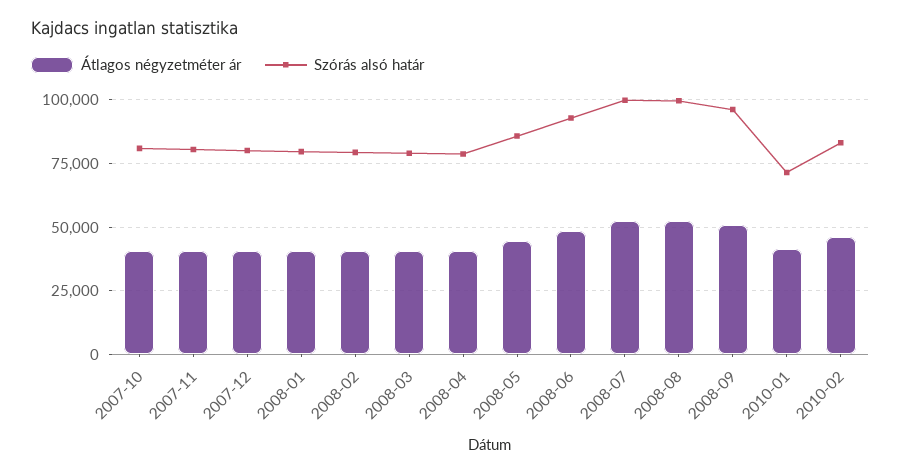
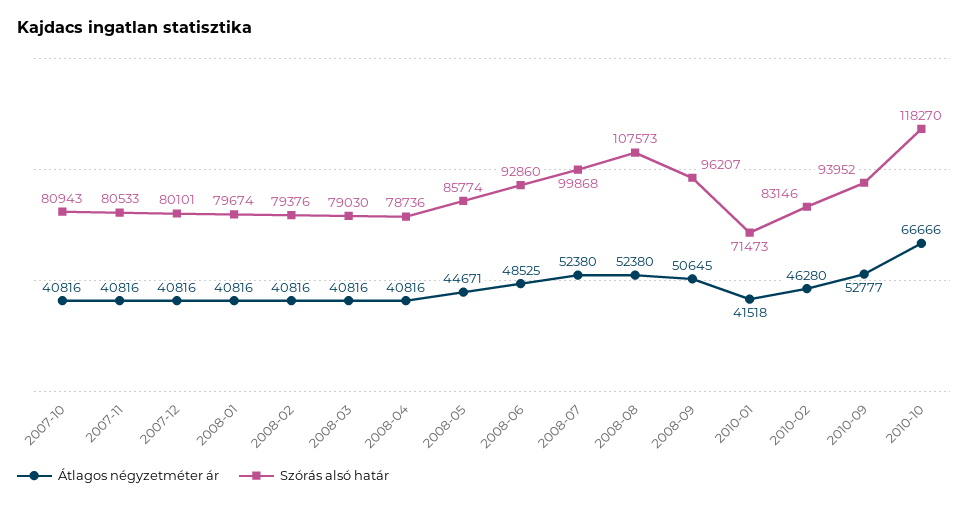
Szórás alsó határ, 2008-08: 100000 -> 107573
Átlagos négyzetméter ár, 2010-09: none -> 52777
Szórás alsó határ, 2010-09: none -> 93952
Átlagos négyzetméter ár, 2010-10: none -> 66666
Szórás alsó határ, 2010-10: none -> 118270

